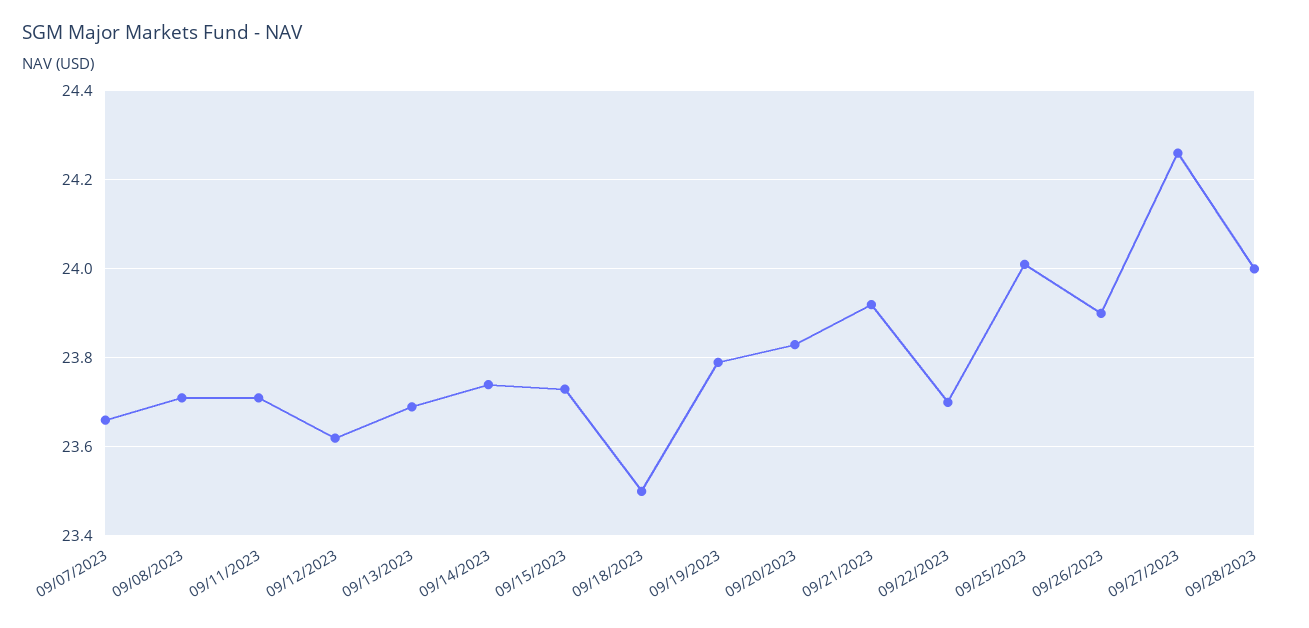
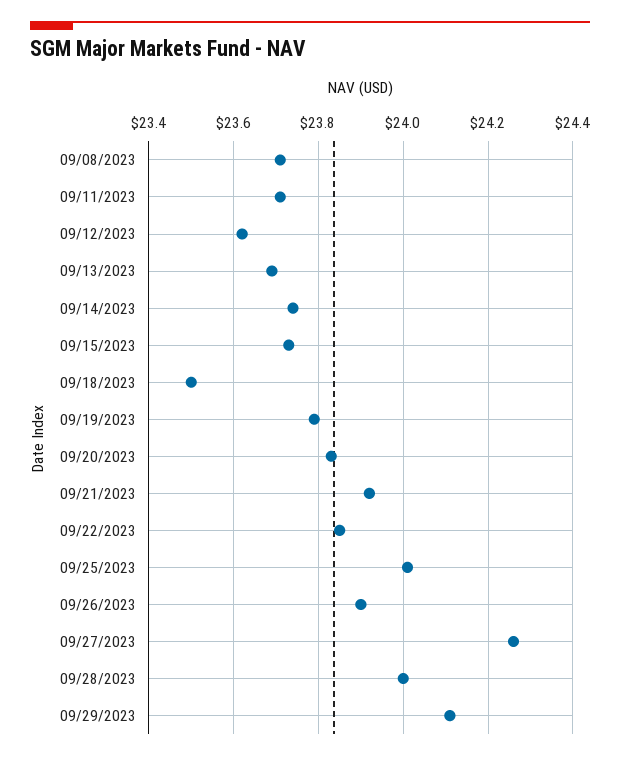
09/07/2023: 23.65 -> none
09/22/2023: 23.7 -> 23.85
09/29/2023: none -> 24.1

